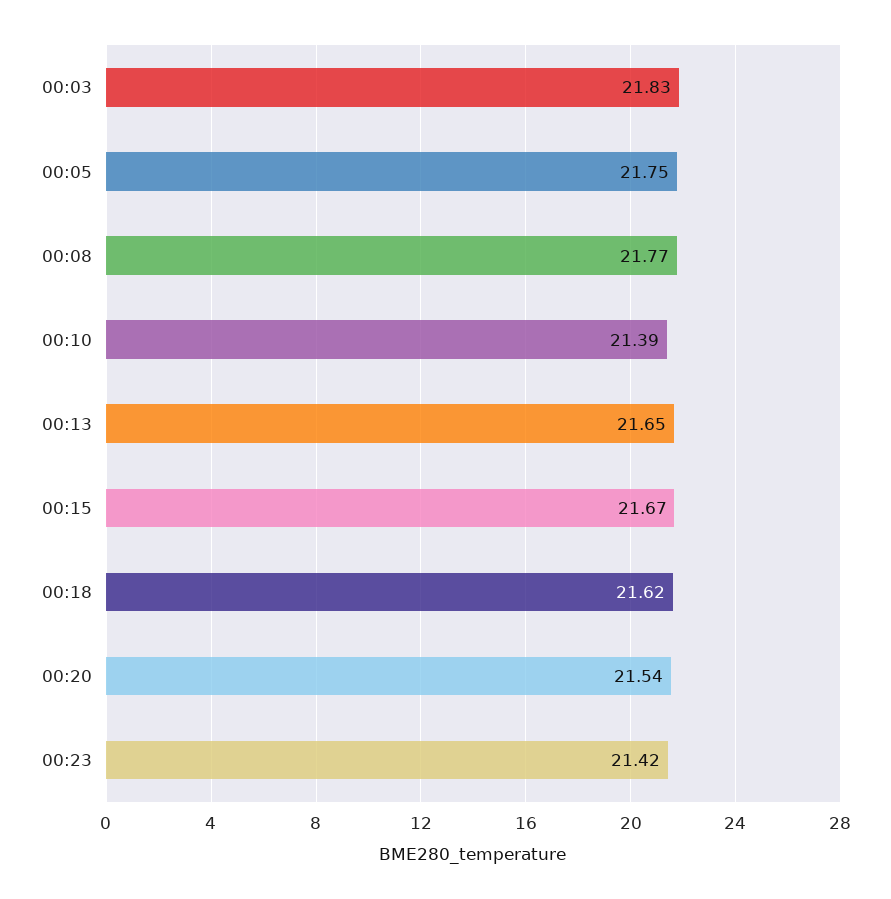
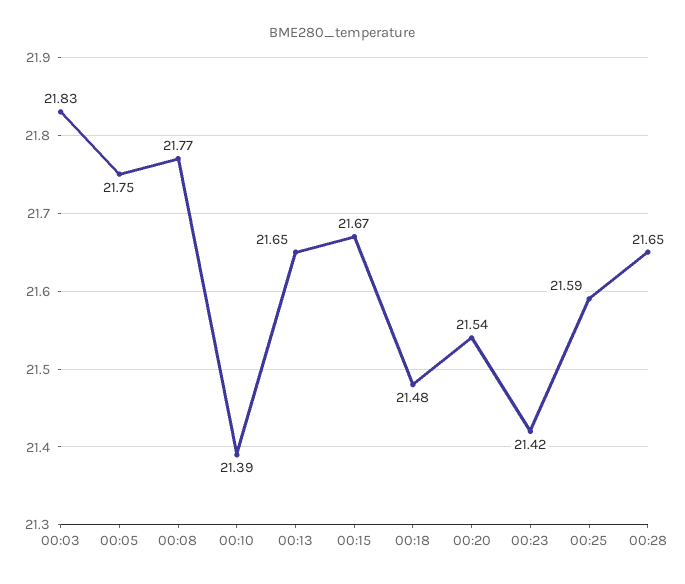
00:18: 21.62 -> 21.48
00:25: none -> 21.59
00:28: none -> 21.65

